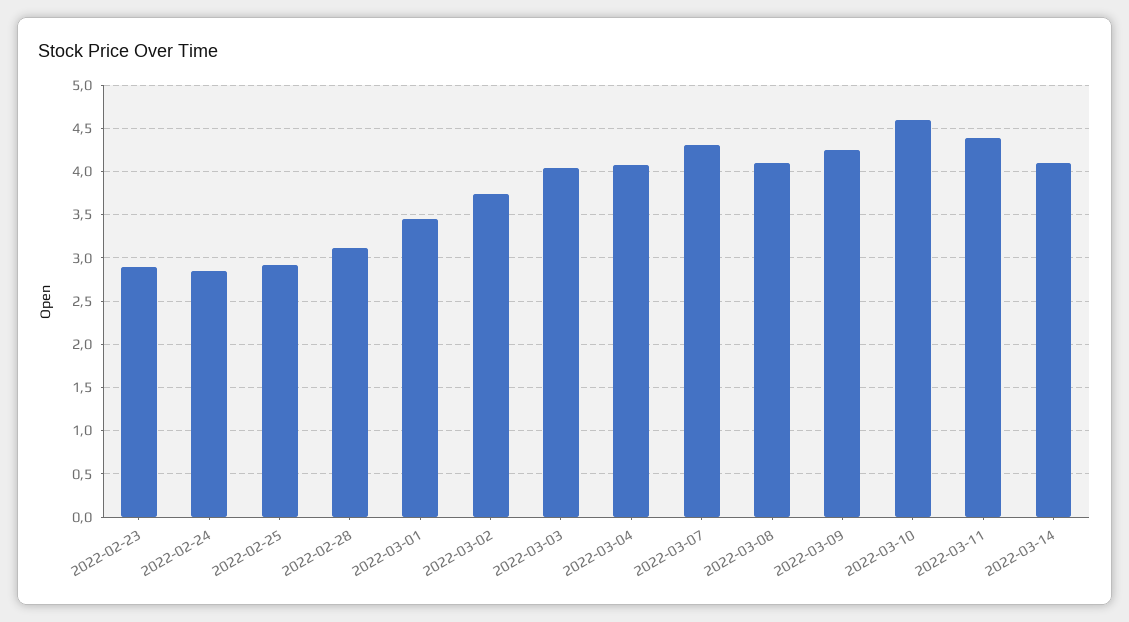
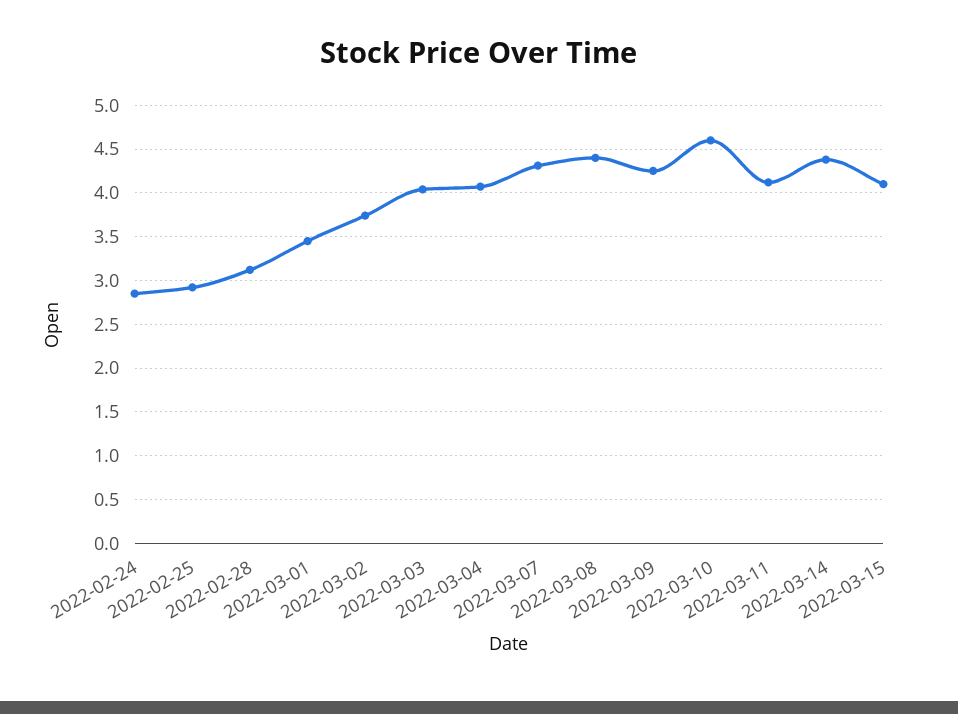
2022-02-23: 2.9 -> none
2022-03-08: 4.1 -> 4.4
2022-03-11: 4.4 -> 4.1
2022-03-14: 4.1 -> 4.4
2022-03-15: none -> 4.1

